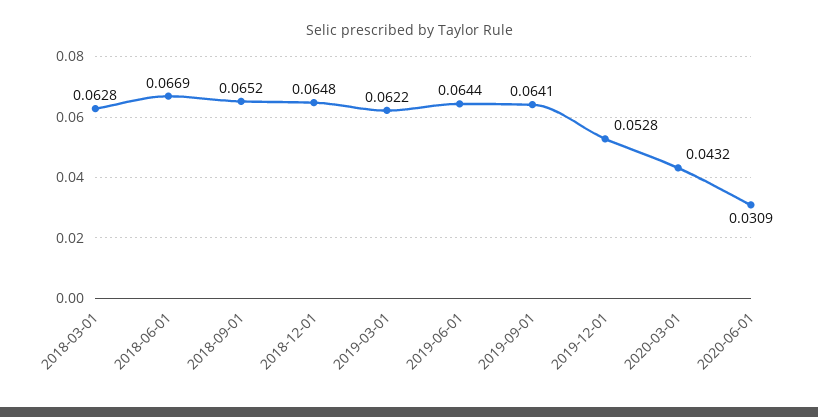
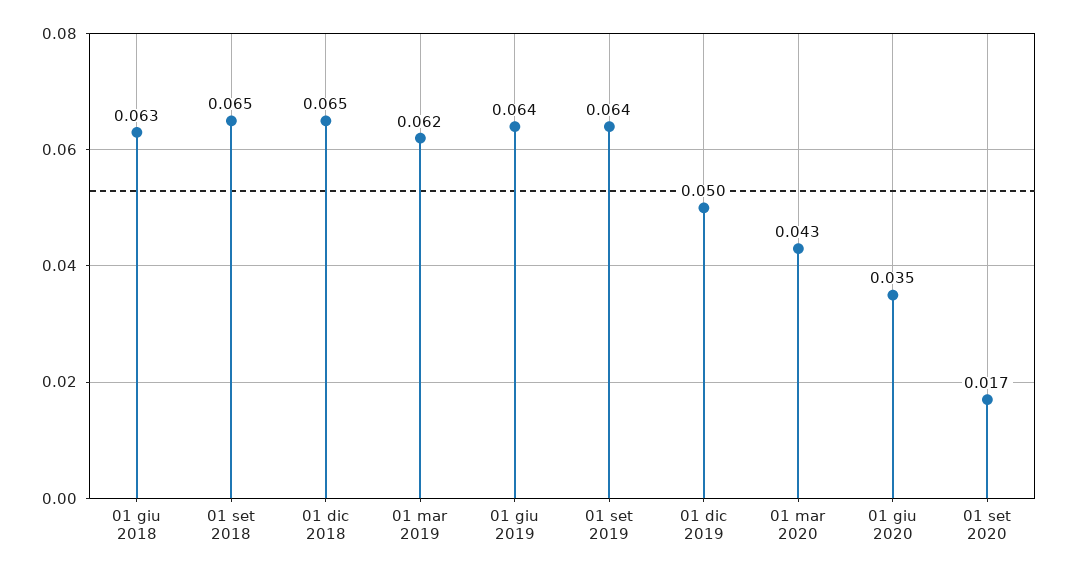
2018-03-01: 0.0628 -> none
2018-06-01: 0.0669 -> 0.063
2019-12-01: 0.0528 -> 0.05
2020-06-01: 0.0309 -> 0.035
01 set 2020: none -> 0.017

